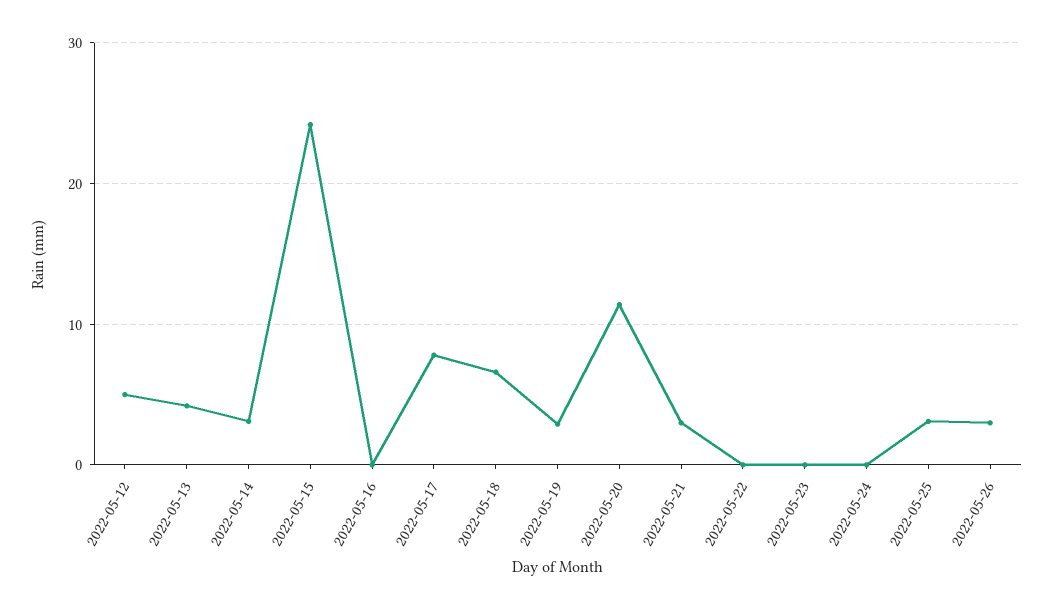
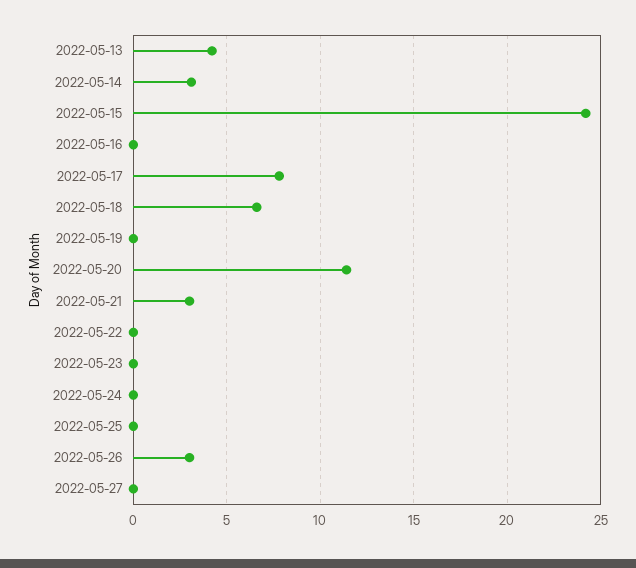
2022-05-12: 5 -> none
2022-05-19: 3 -> 0
2022-05-25: 3 -> 0
2022-05-27: none -> 0

